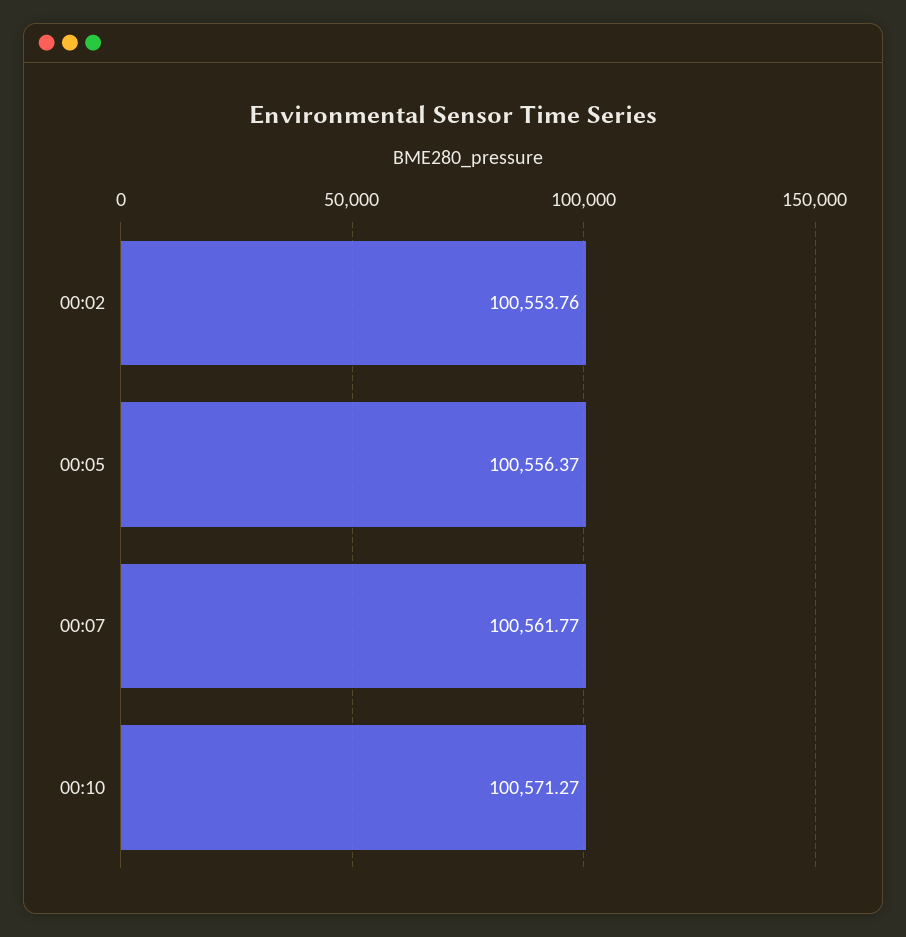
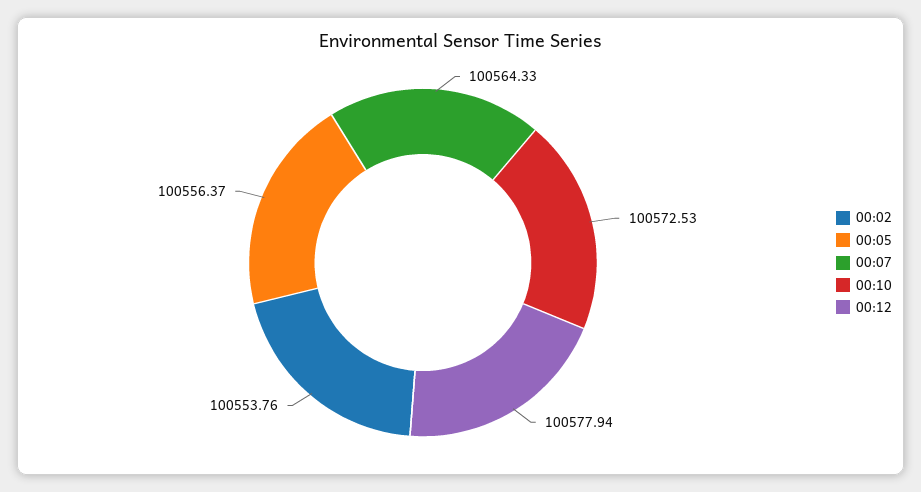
00:07: 100561.77 -> 100564.33
00:10: 100571.27 -> 100572.53
00:12: none -> 100577.94

